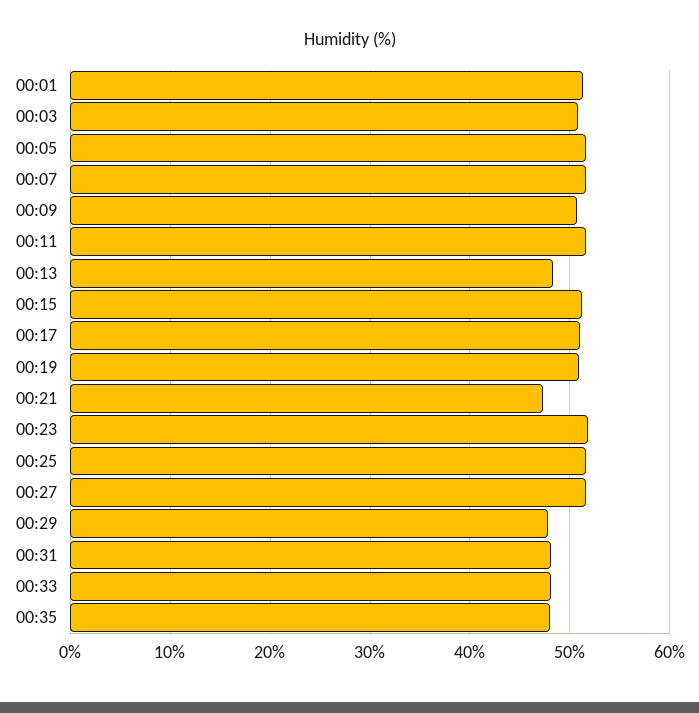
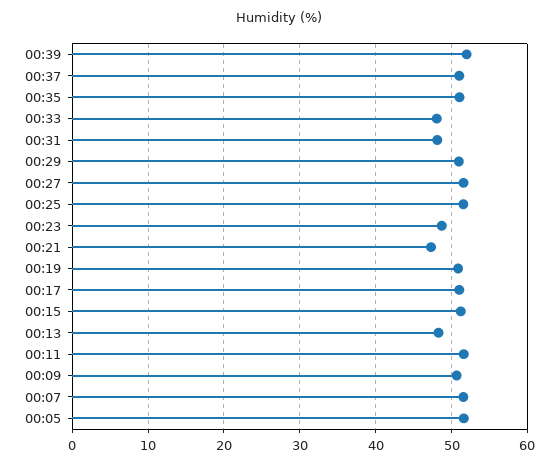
00:01: 51 -> none
00:03: 51 -> none
00:23: 52 -> 49
00:29: 48 -> 51
00:35: 48 -> 51
00:39: none -> 52
00:37: none -> 51

